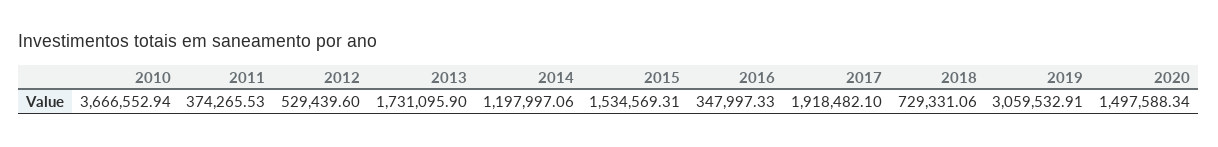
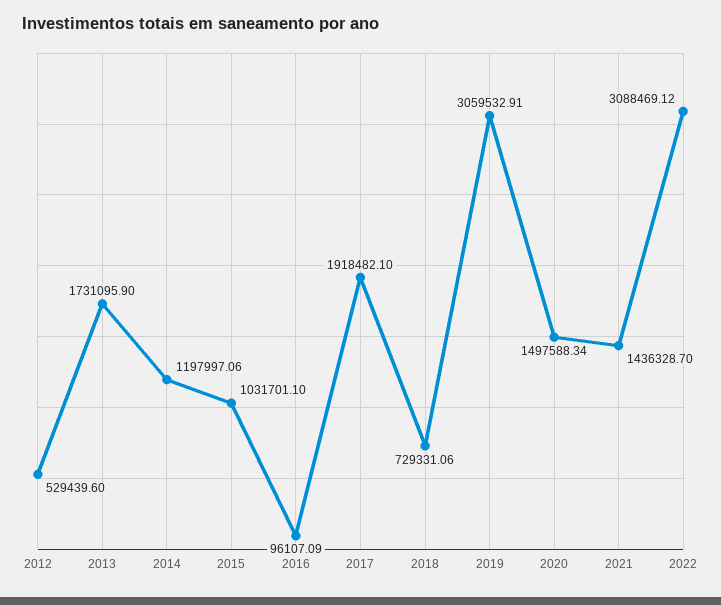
2010: 3666552.94 -> none
2011: 374265.53 -> none
2015: 1534569.31 -> 1031701.1
2016: 347997.33 -> 96107.09
2021: none -> 1436328.7
2022: none -> 3088469.12

